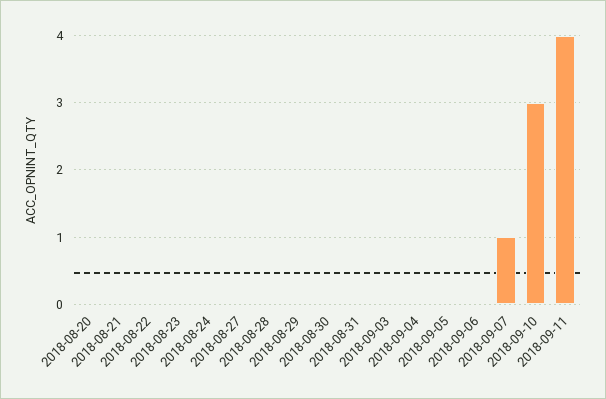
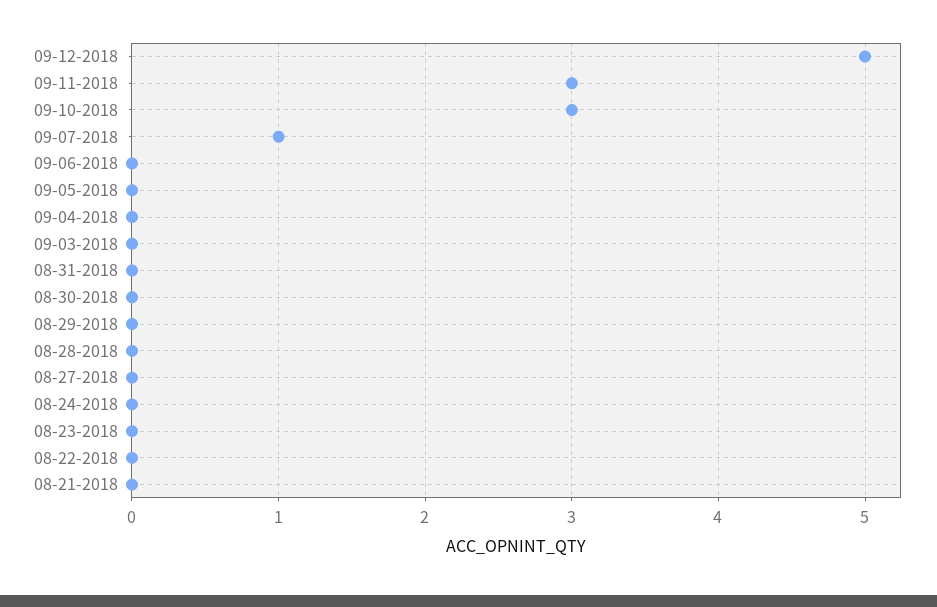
2018-08-20: 0 -> none
2018-09-11: 4 -> 3
09-12-2018: none -> 5

